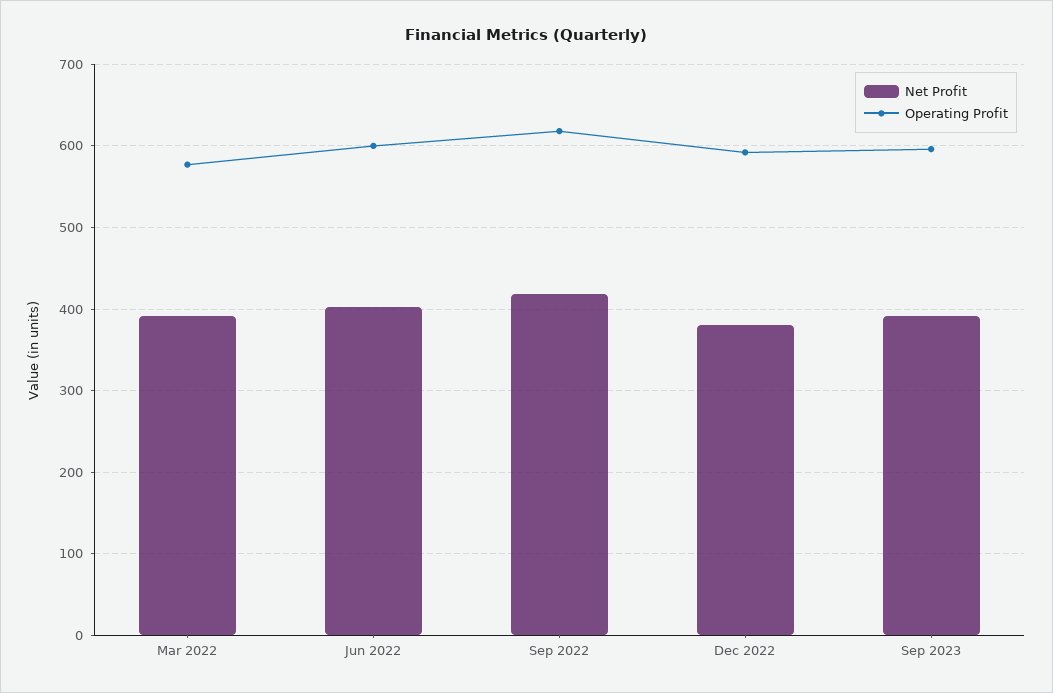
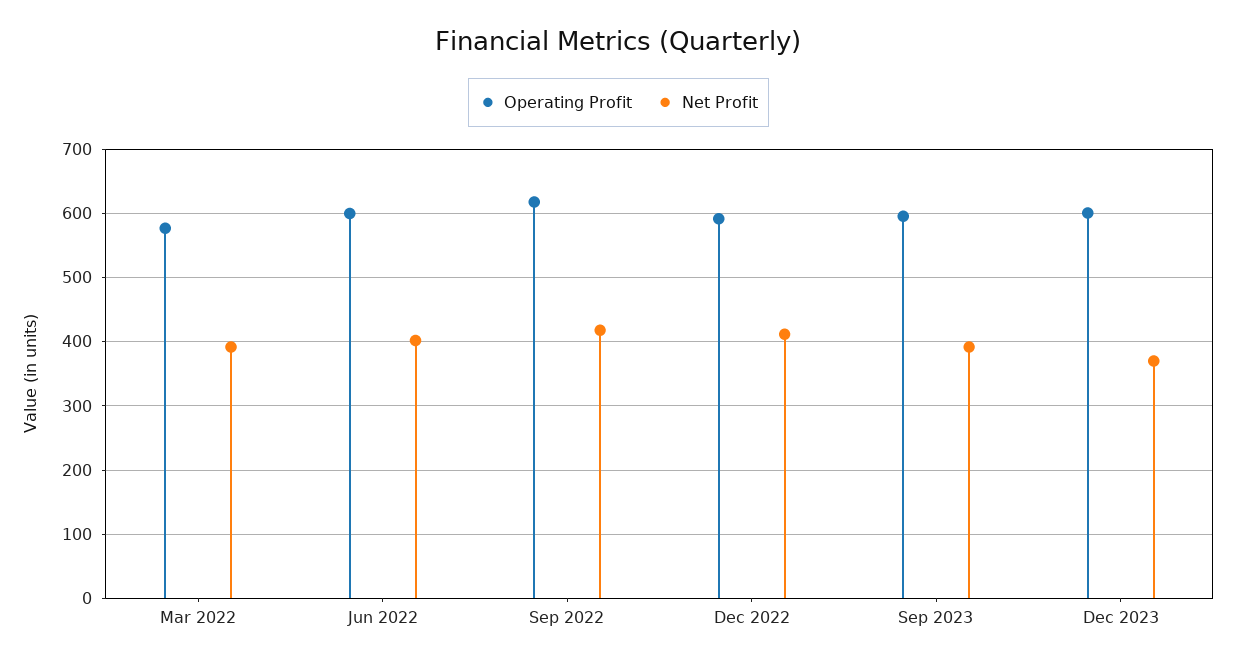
Net Profit, Dec 2022: 380 -> 410
Operating Profit, Dec 2023: none -> 600
Net Profit, Dec 2023: none -> 370

